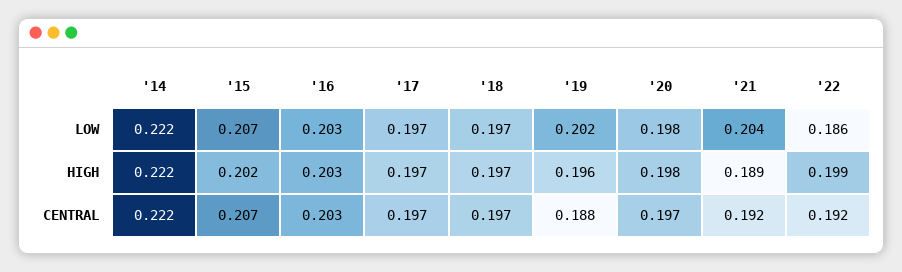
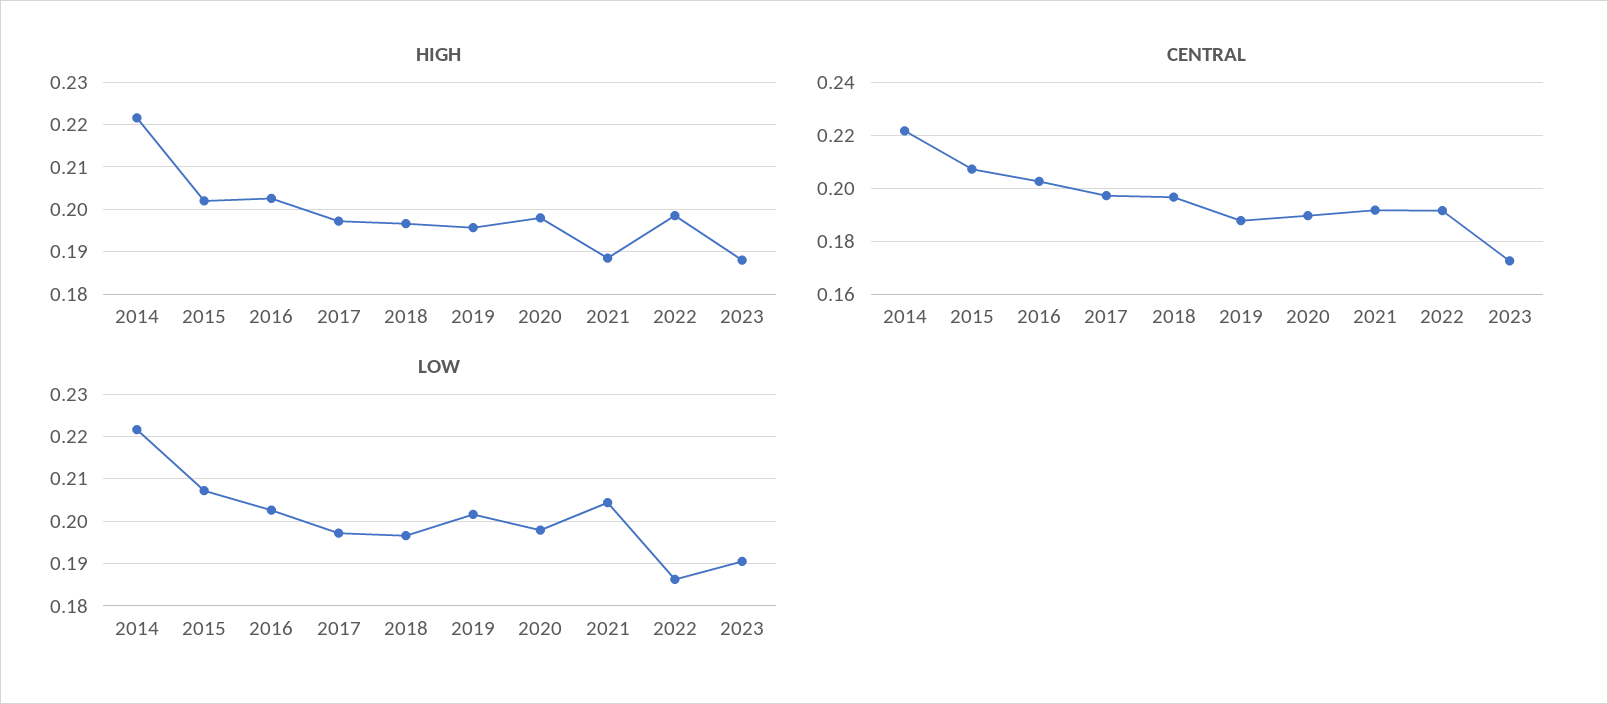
CENTRAL, '20: 0.197 -> 0.19
HIGH, 2023: none -> 0.188
CENTRAL, 2023: none -> 0.1725
LOW, 2023: none -> 0.19

